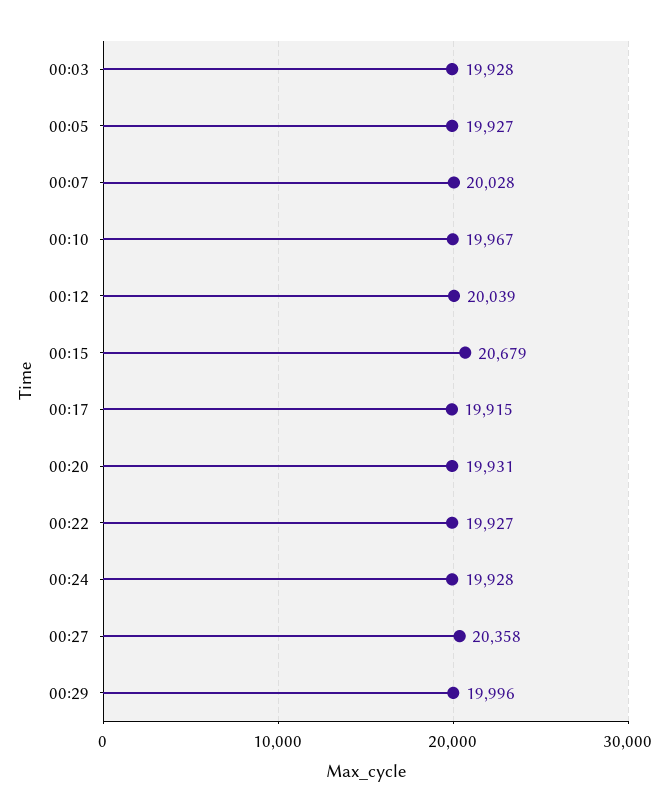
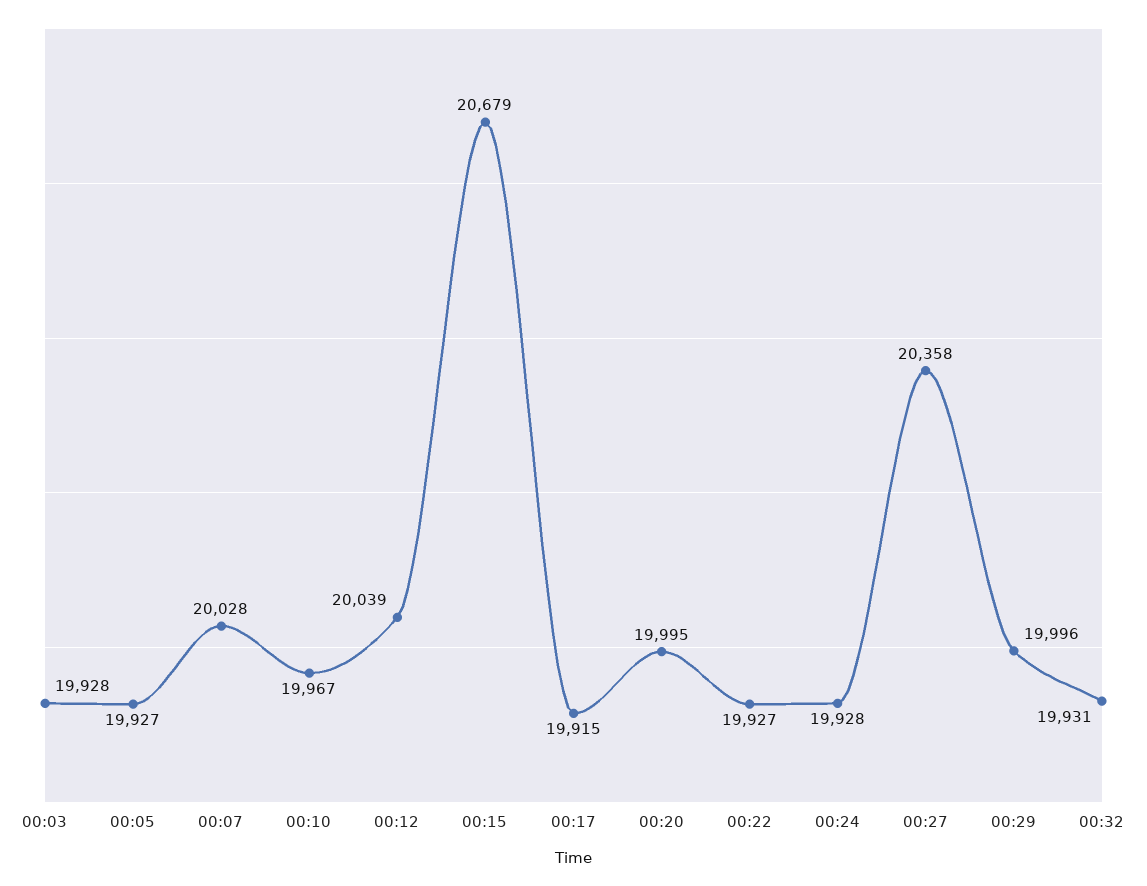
00:20: 19931 -> 19995
00:32: none -> 19931

